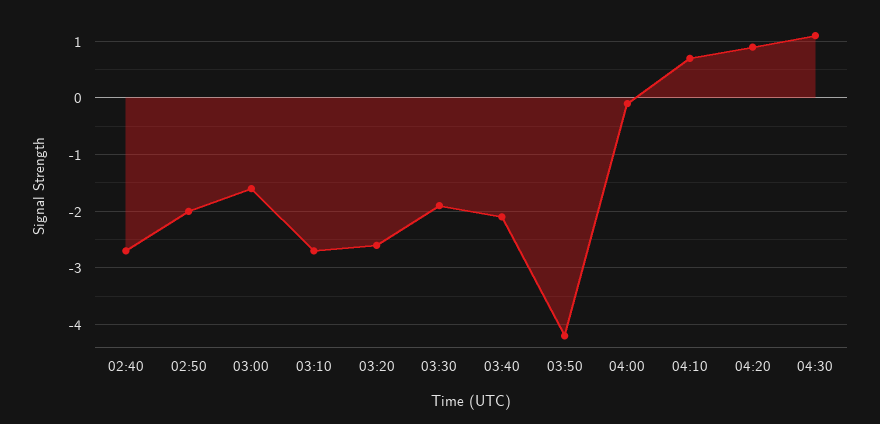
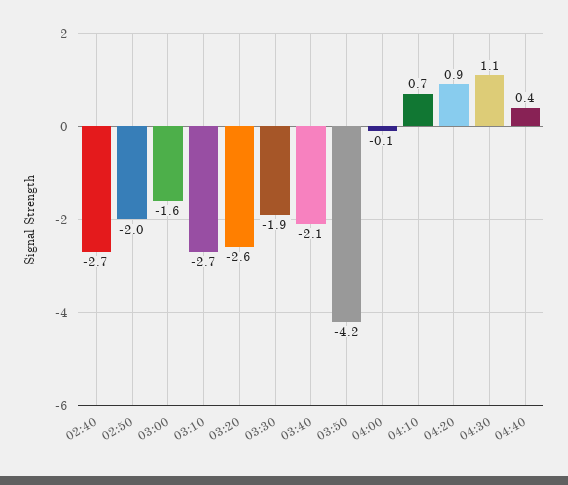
04:40: none -> 0.4

